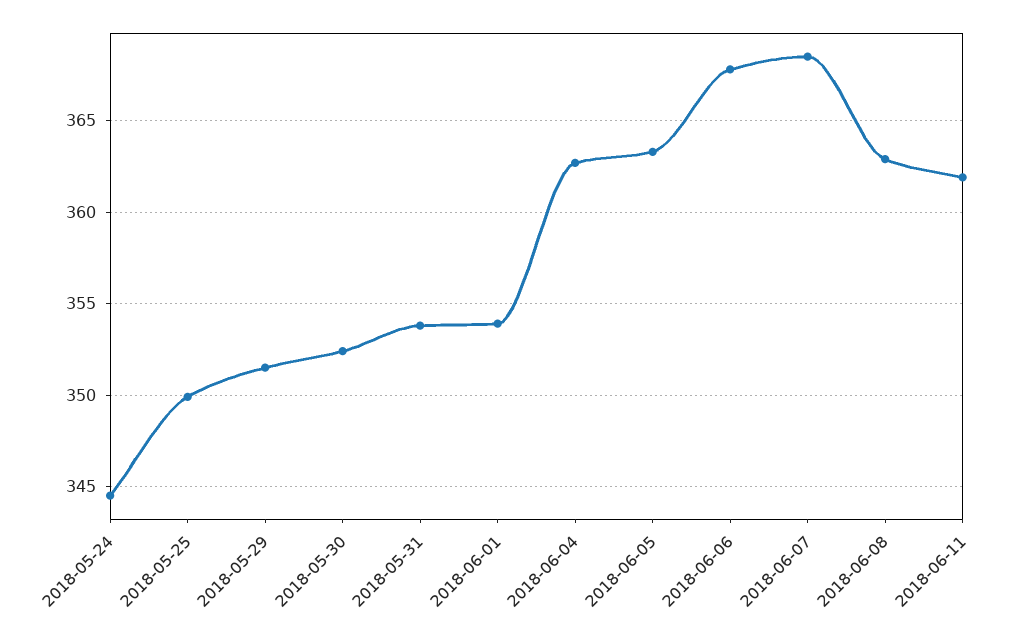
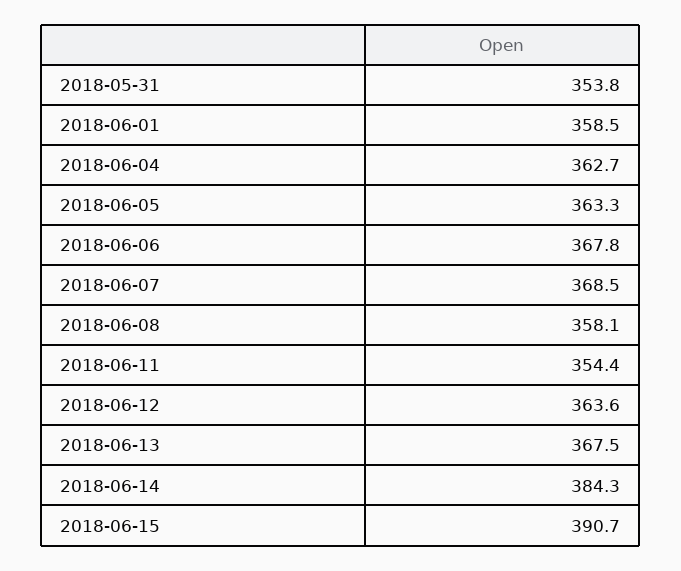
2018-05-24: 344.5 -> none
2018-05-25: 350 -> none
2018-05-29: 351.5 -> none
2018-05-30: 352.5 -> none
2018-06-01: 354 -> 358.5
2018-06-08: 363 -> 358.1
2018-06-11: 362 -> 354.4
2018-06-12: none -> 363.6
2018-06-13: none -> 367.5
2018-06-14: none -> 384.3
2018-06-15: none -> 390.7

